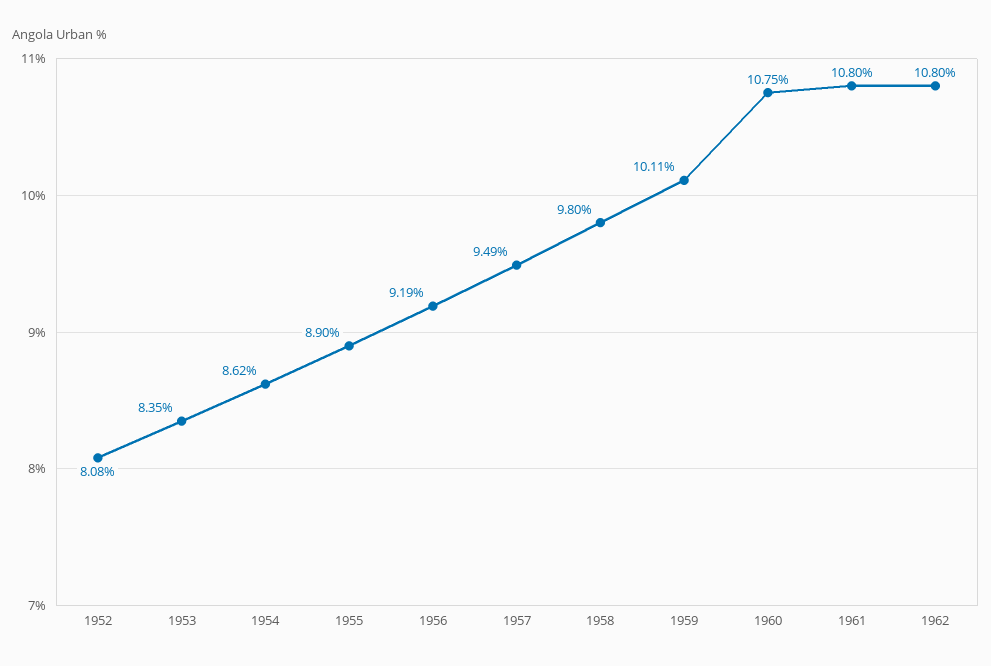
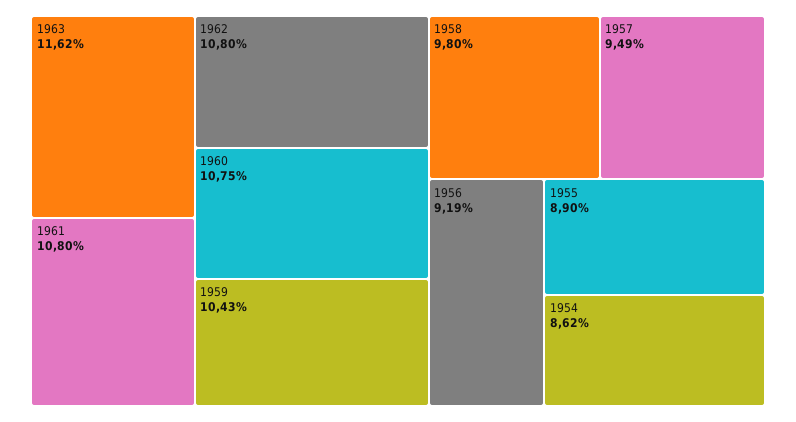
1952: 8.08 -> none
1953: 8.35 -> none
1959: 10.11 -> 10.43
1963: none -> 11.62

